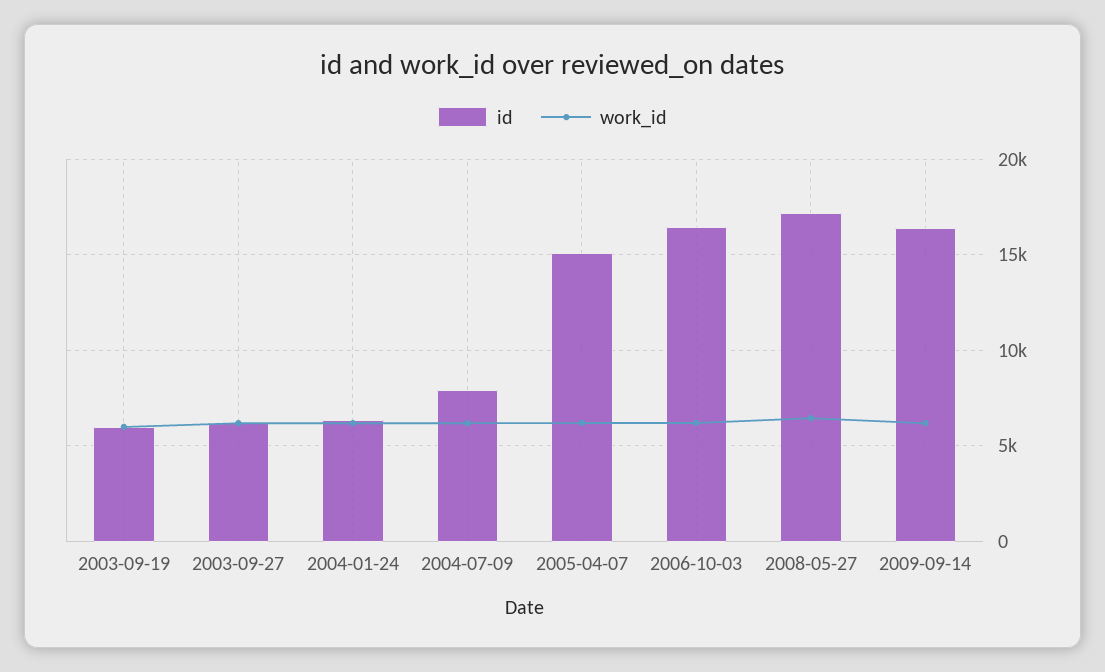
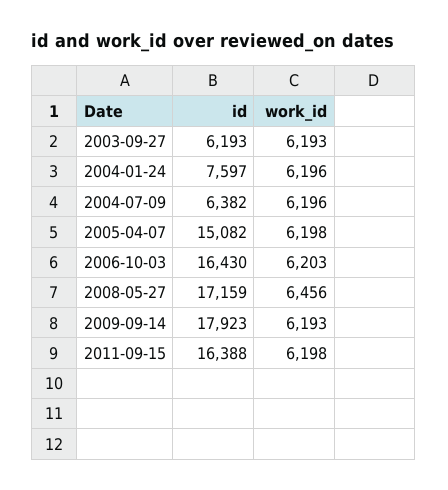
id, 2003-09-19: 6000 -> none
work_id, 2003-09-19: 6000 -> none
id, 2004-01-24: 6500 -> 7597
id, 2004-07-09: 8000 -> 6382
id, 2009-09-14: 16500 -> 17923
id, 2011-09-15: none -> 16388
work_id, 2011-09-15: none -> 6198

